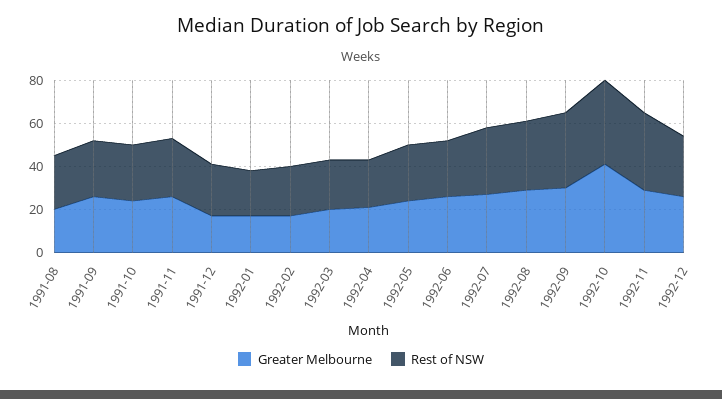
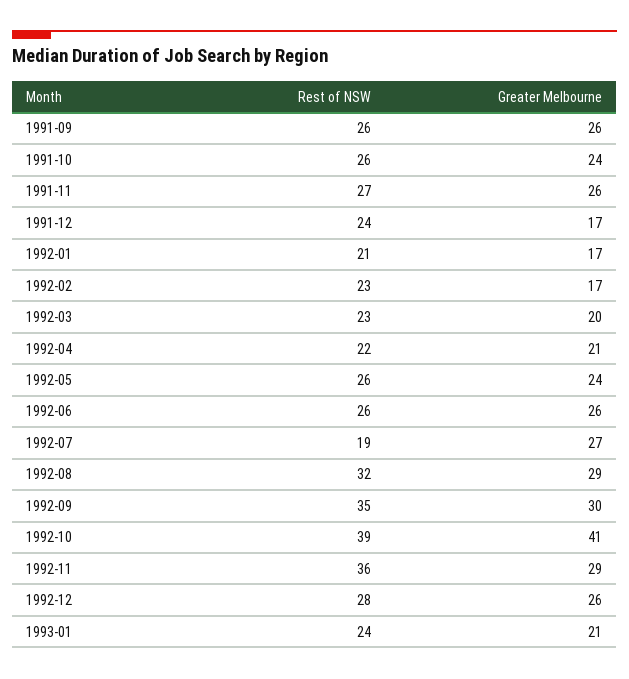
Greater Melbourne, 1991-08: 20 -> none
Rest of NSW, 1991-08: 25 -> none
Rest of NSW, 1992-07: 30 -> 19
Rest of NSW, 1993-01: none -> 24
Greater Melbourne, 1993-01: none -> 21

